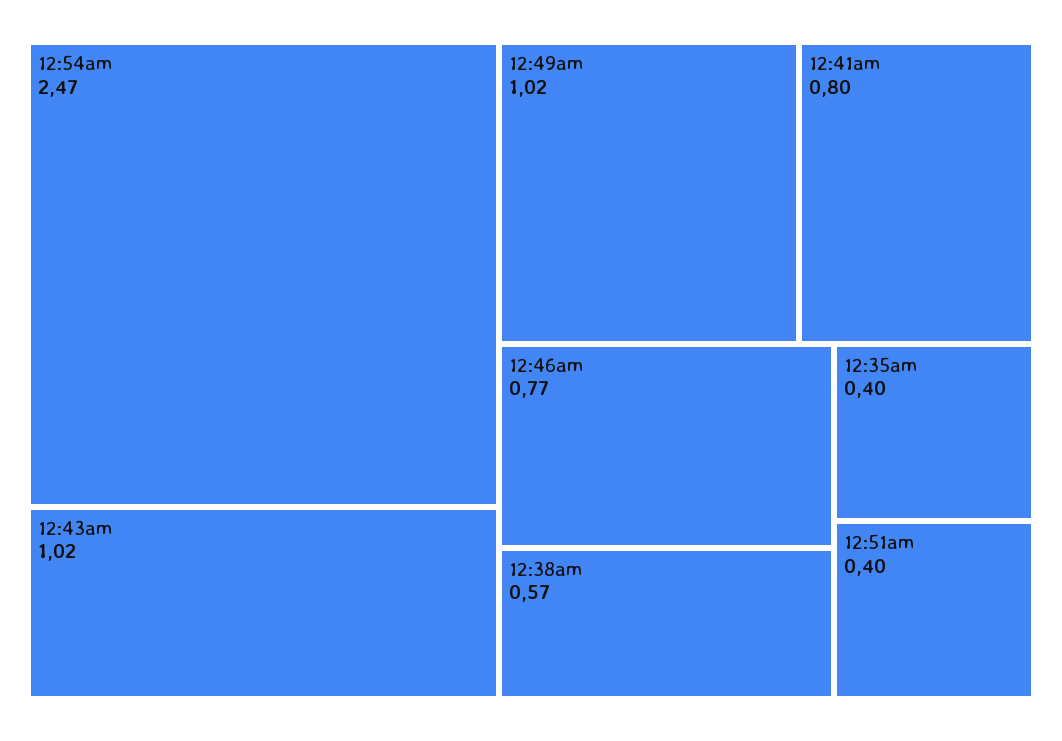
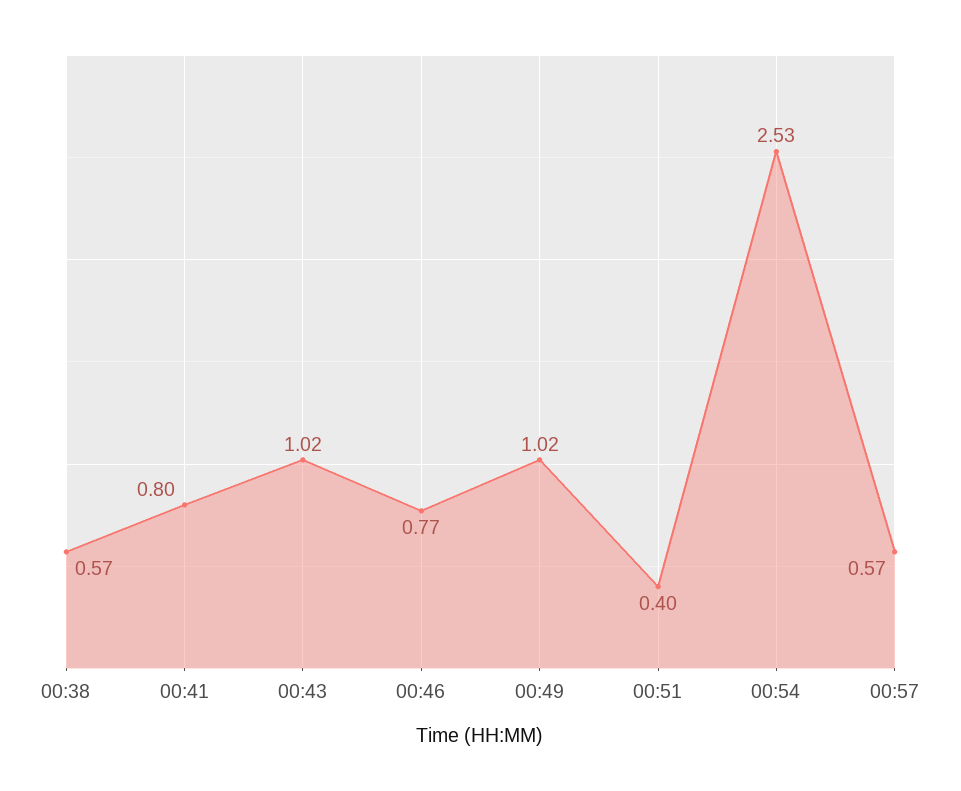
12:54am: 2.47 -> 2.53
12:35am: 0.4 -> none
00:57: none -> 0.57

